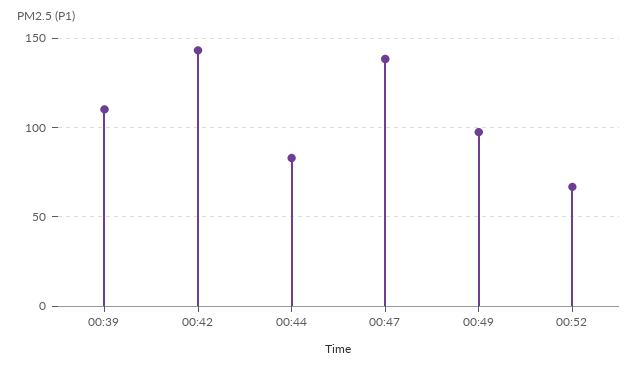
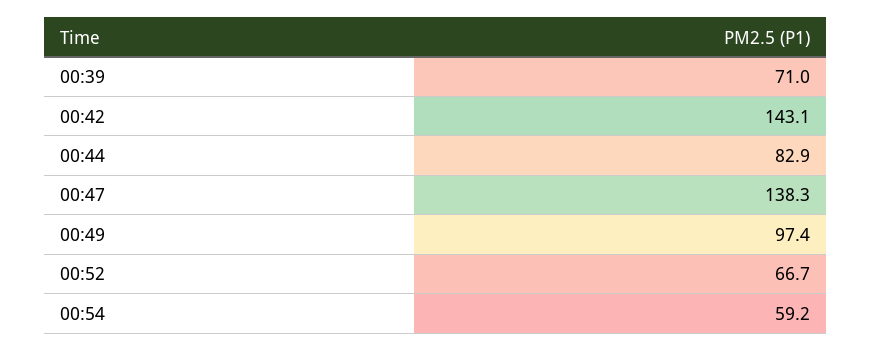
00:39: 110 -> 71
00:54: none -> 59.2

